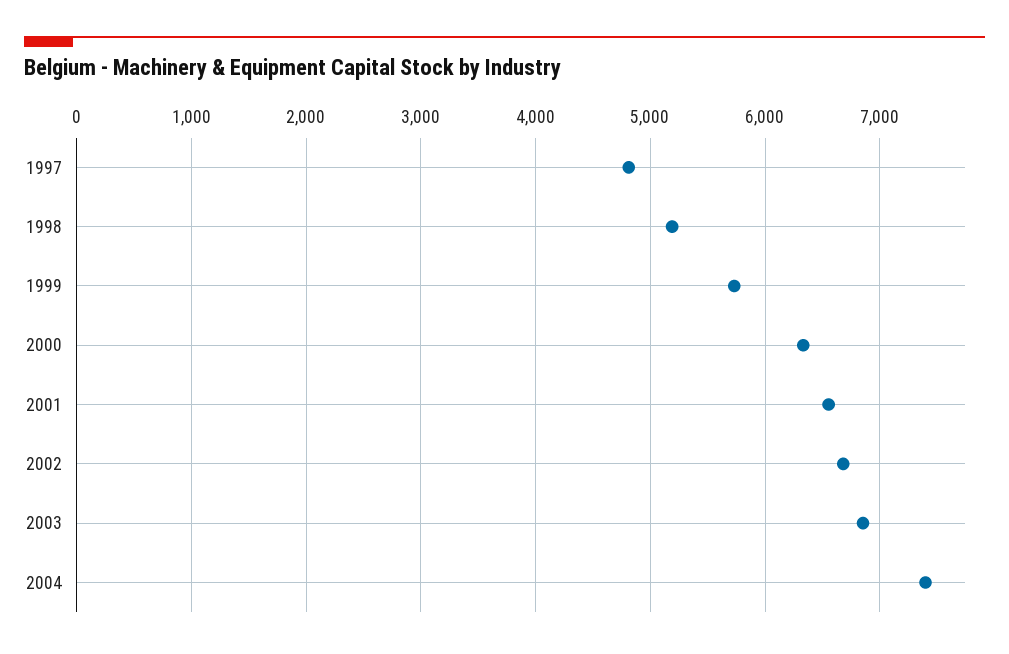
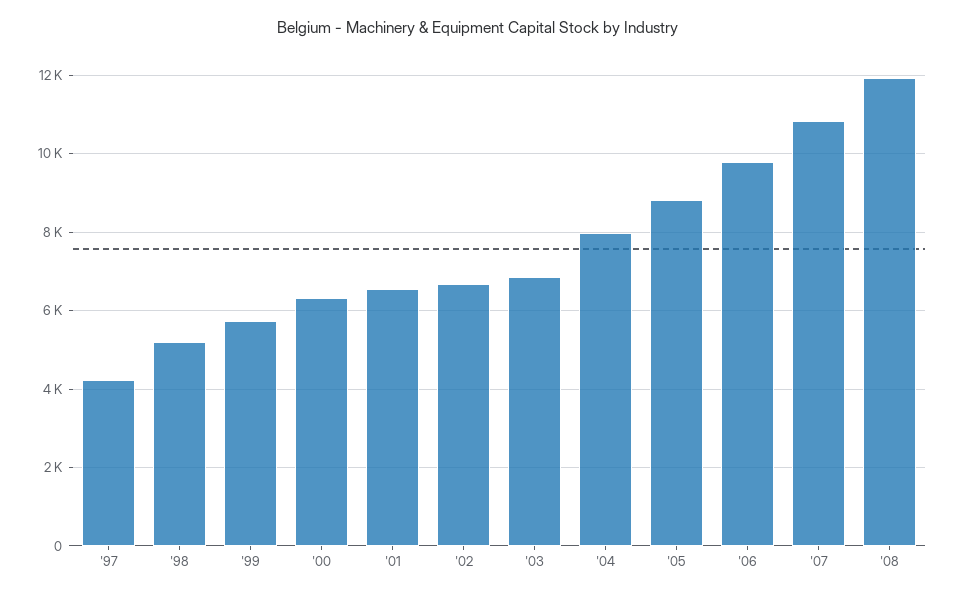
1997: 4800 -> 4200
2004: 7400 -> 8000
'05: none -> 8800
'06: none -> 9800
'07: none -> 10800
'08: none -> 12000

